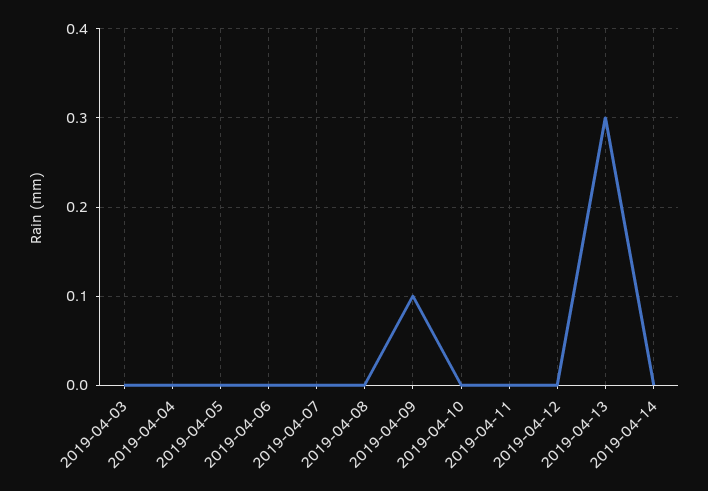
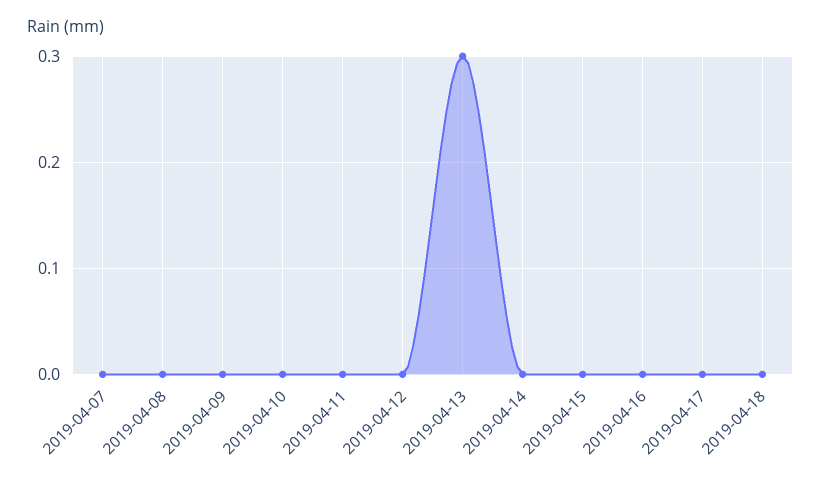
2019-04-03: 0 -> none
2019-04-04: 0 -> none
2019-04-05: 0 -> none
2019-04-06: 0 -> none
2019-04-09: 0.1 -> 0
2019-04-15: none -> 0
2019-04-16: none -> 0
2019-04-17: none -> 0
2019-04-18: none -> 0

